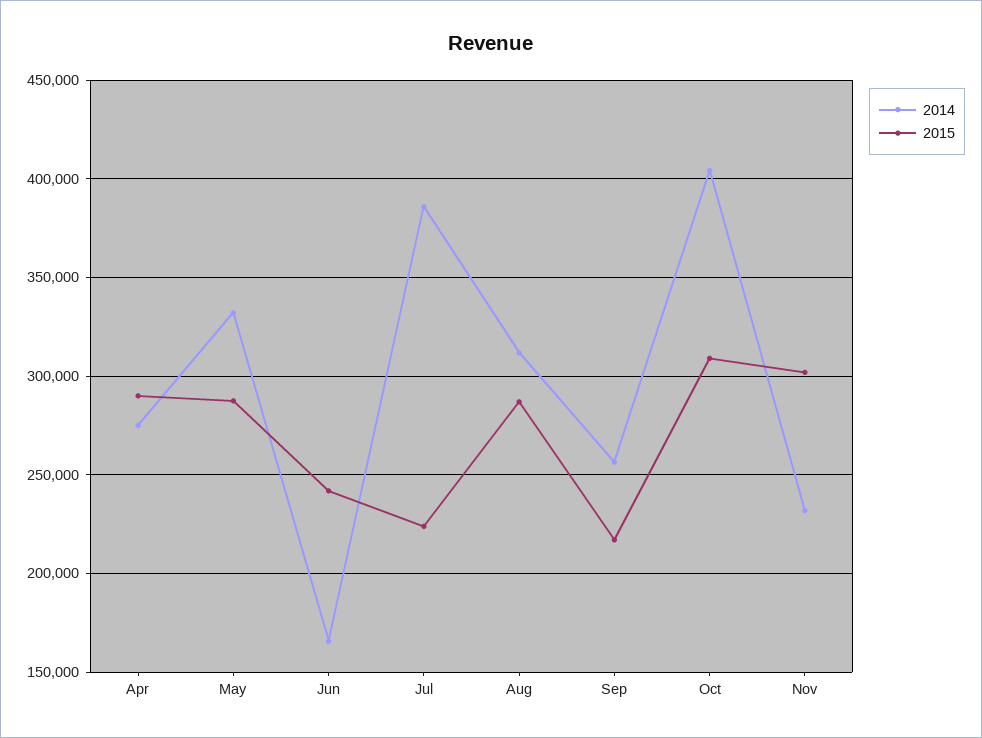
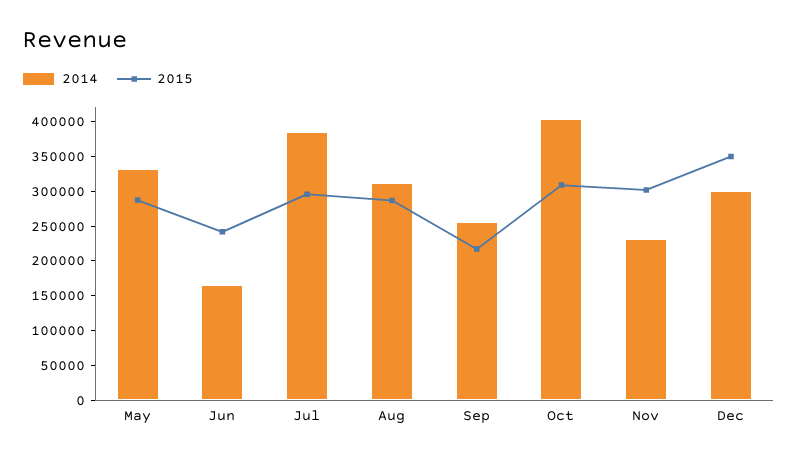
2014, Apr: 275000 -> none
2015, Apr: 290000 -> none
2015, Jul: 225000 -> 300000
2014, Dec: none -> 300000
2015, Dec: none -> 350000

